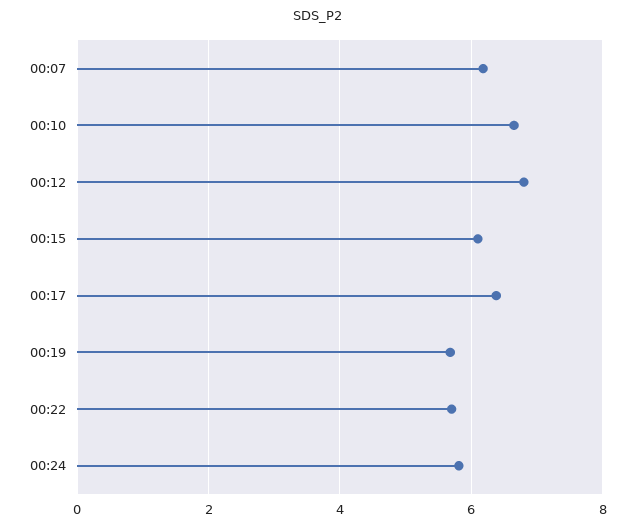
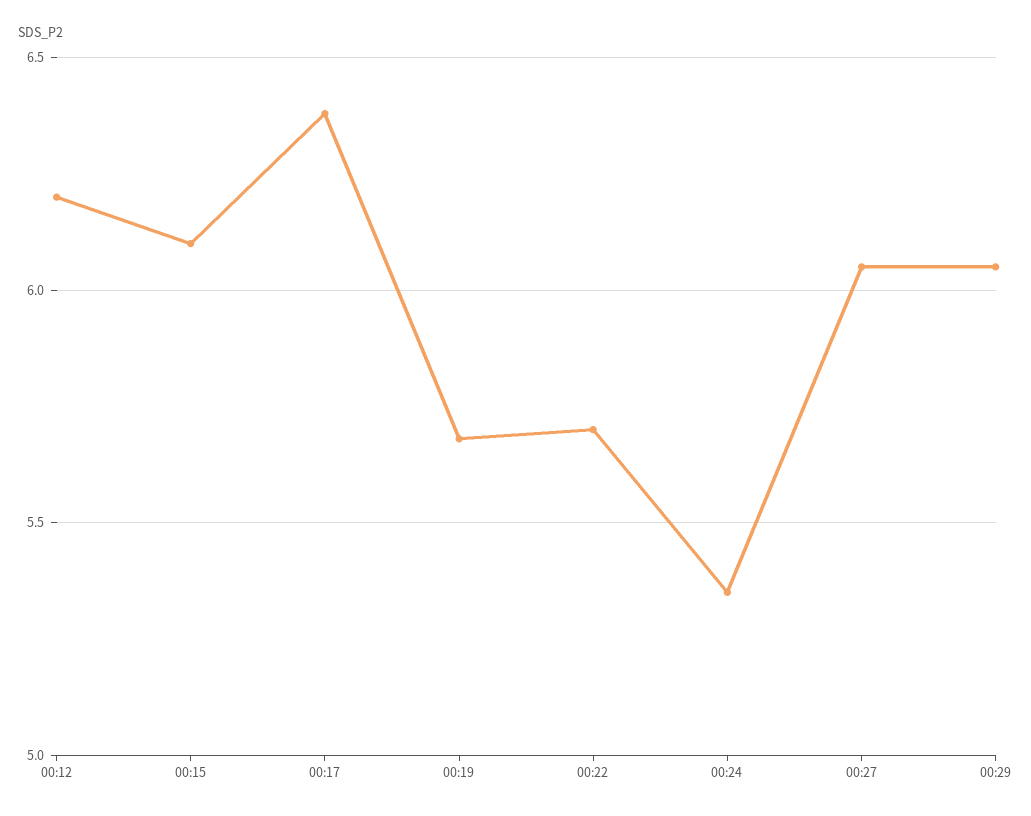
00:07: 6.2 -> none
00:10: 6.6 -> none
00:12: 6.8 -> 6.2
00:24: 5.8 -> 5.35
00:27: none -> 6.05
00:29: none -> 6.05

